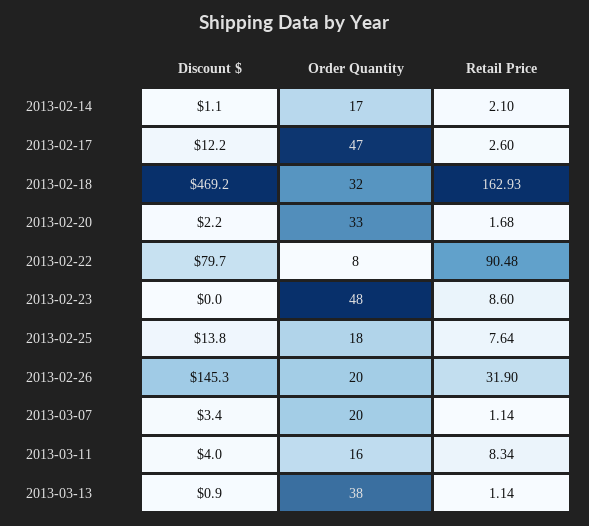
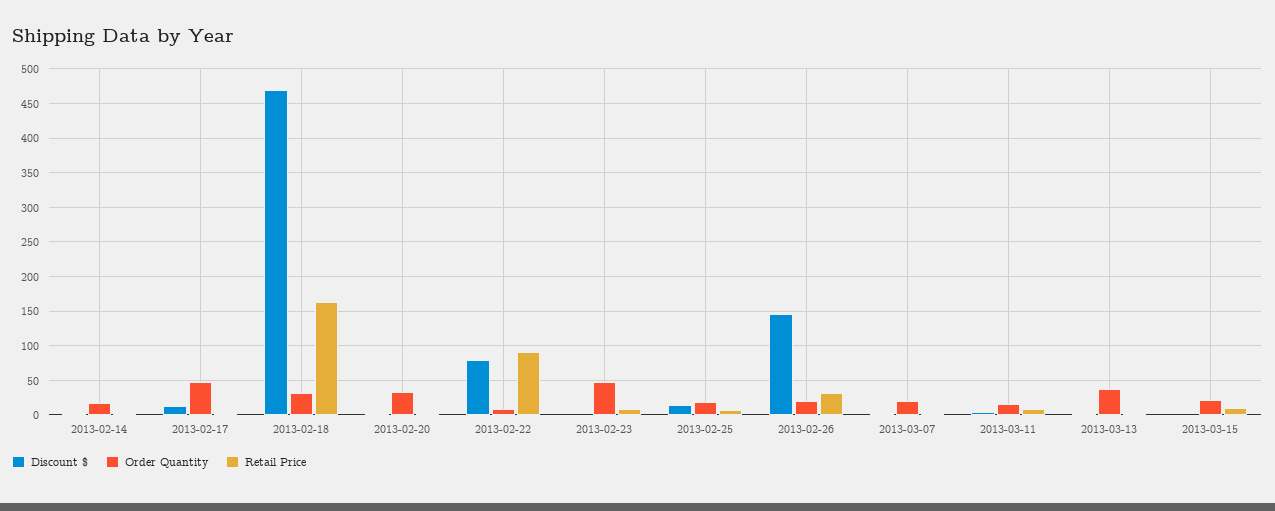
Discount $, 2013-03-15: none -> 0
Order Quantity, 2013-03-15: none -> 20
Retail Price, 2013-03-15: none -> 10

